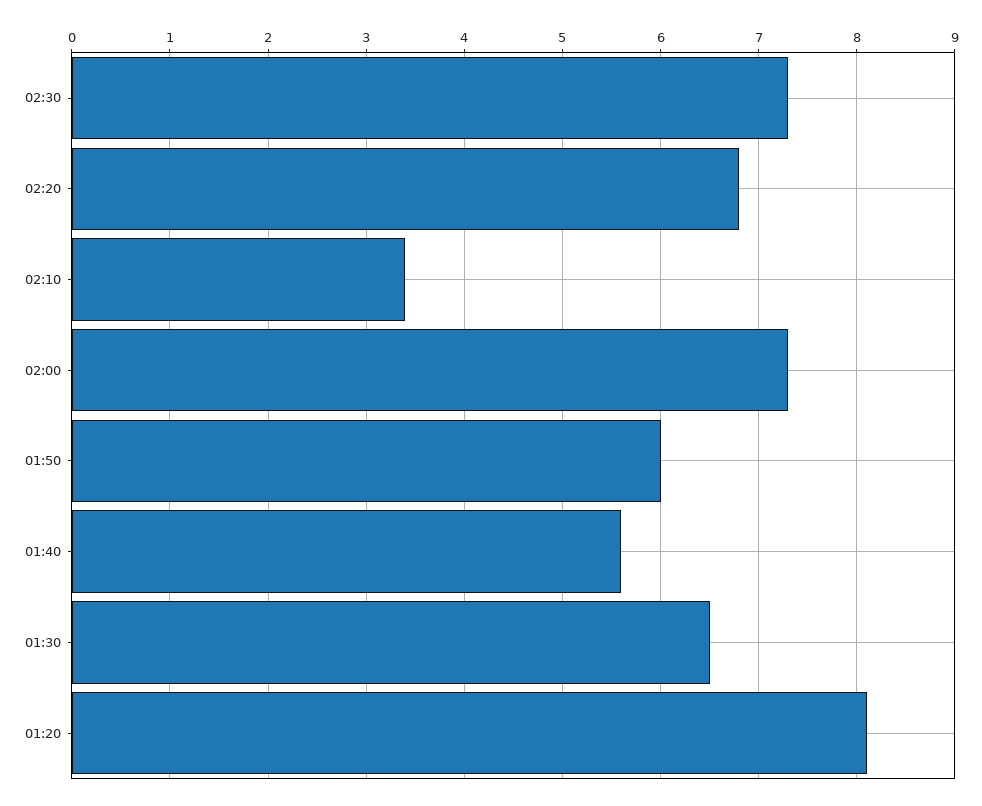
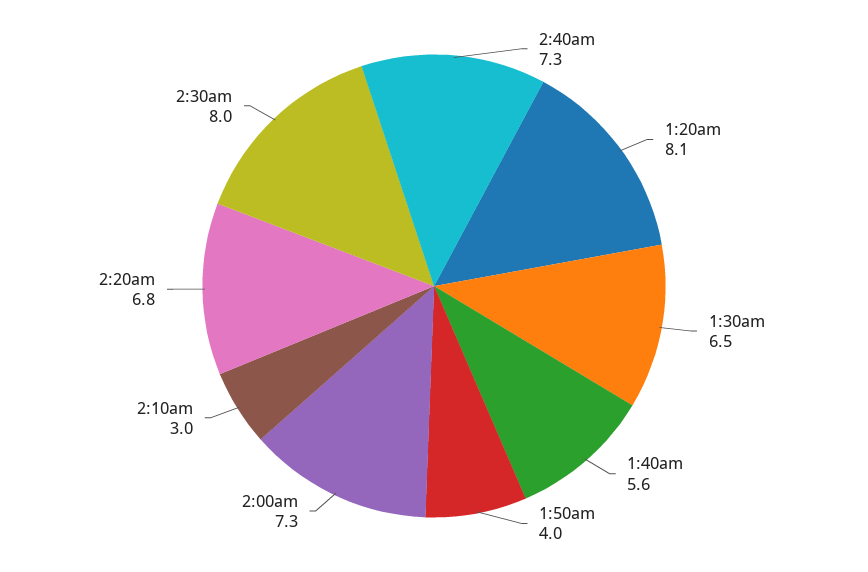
02:30: 7.3 -> 8
02:10: 3.4 -> 3
01:50: 6 -> 4
2:40am: none -> 7.3

